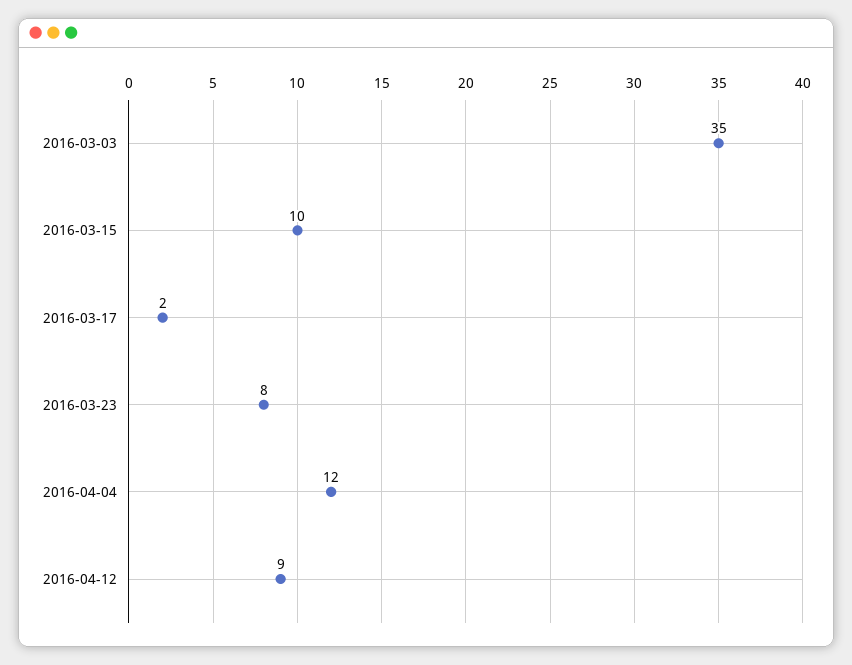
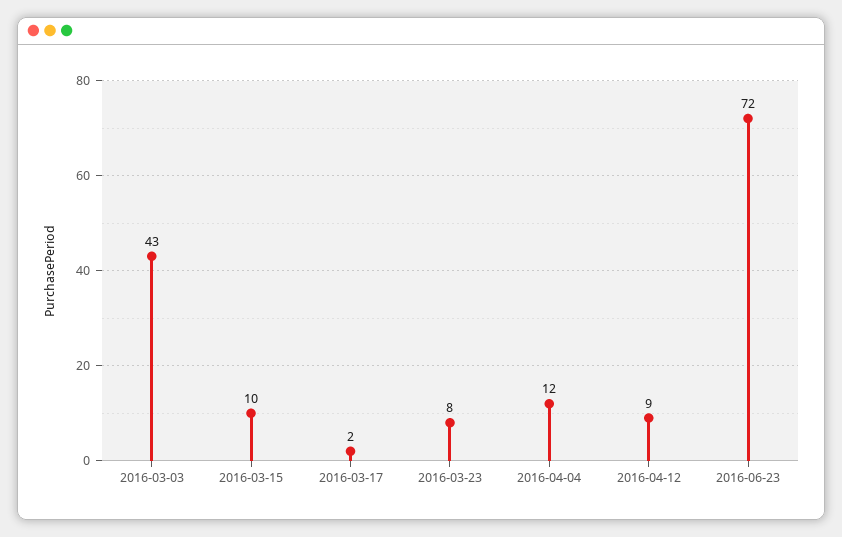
2016-03-03: 35 -> 43
2016-06-23: none -> 72

